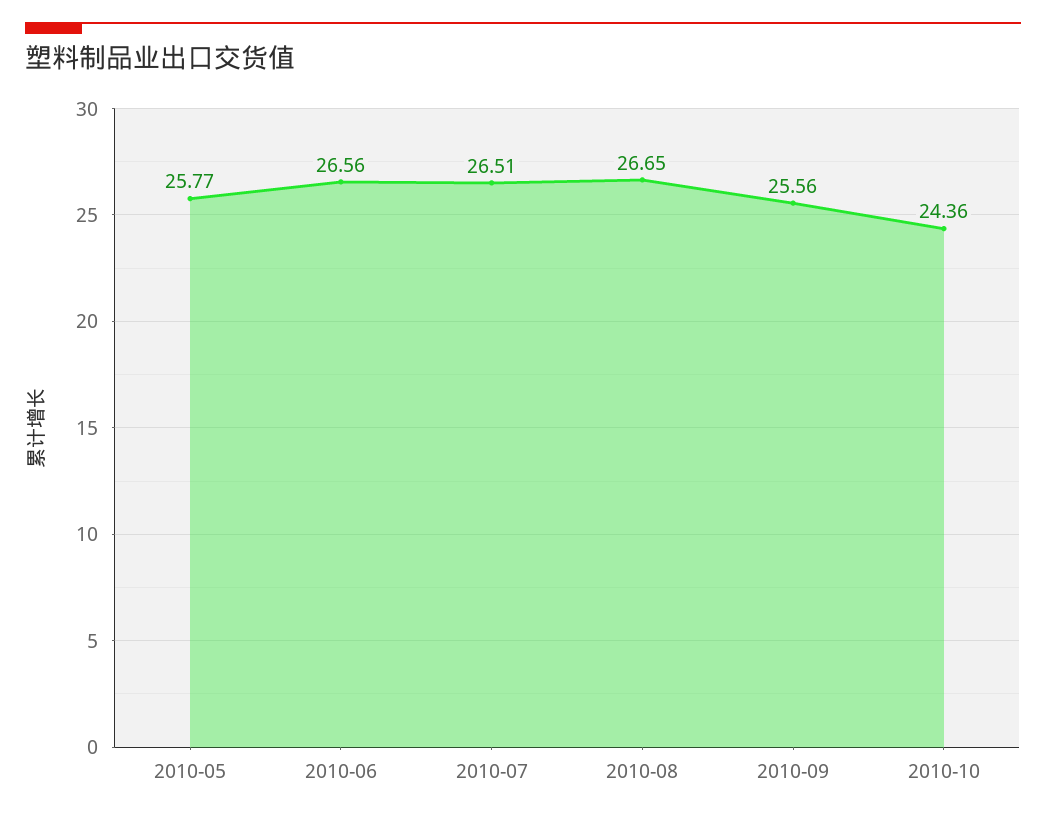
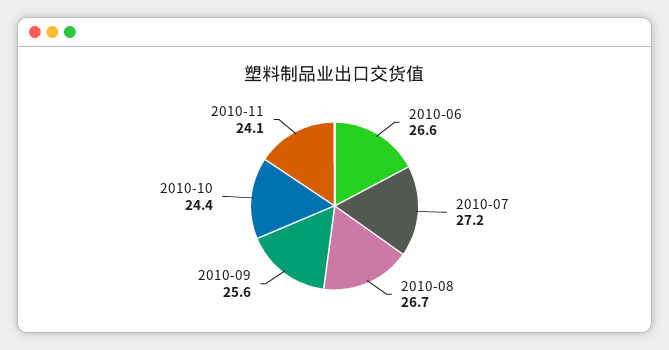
2010-05: 25.77 -> none
2010-07: 26.51 -> 27.2
2010-11: none -> 24.1

